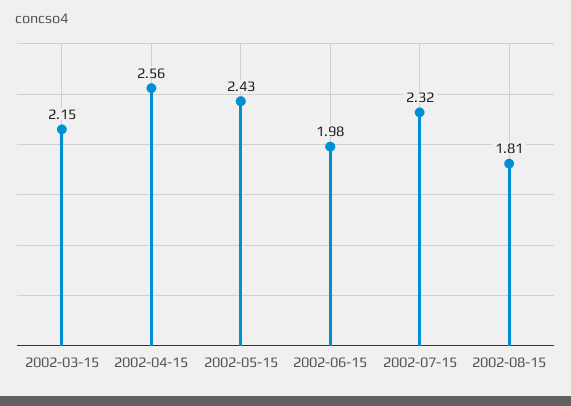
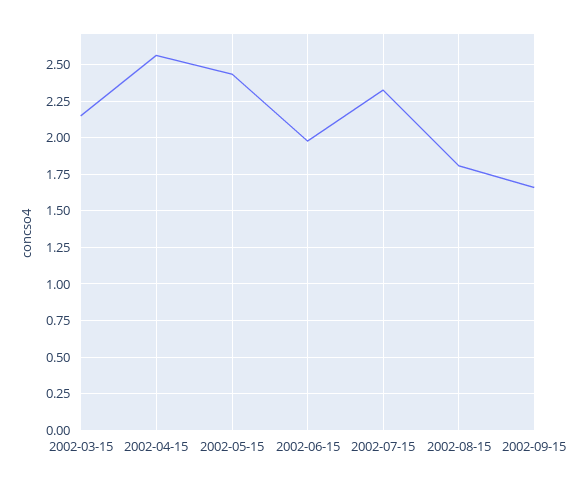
2002-09-15: none -> 1.65

